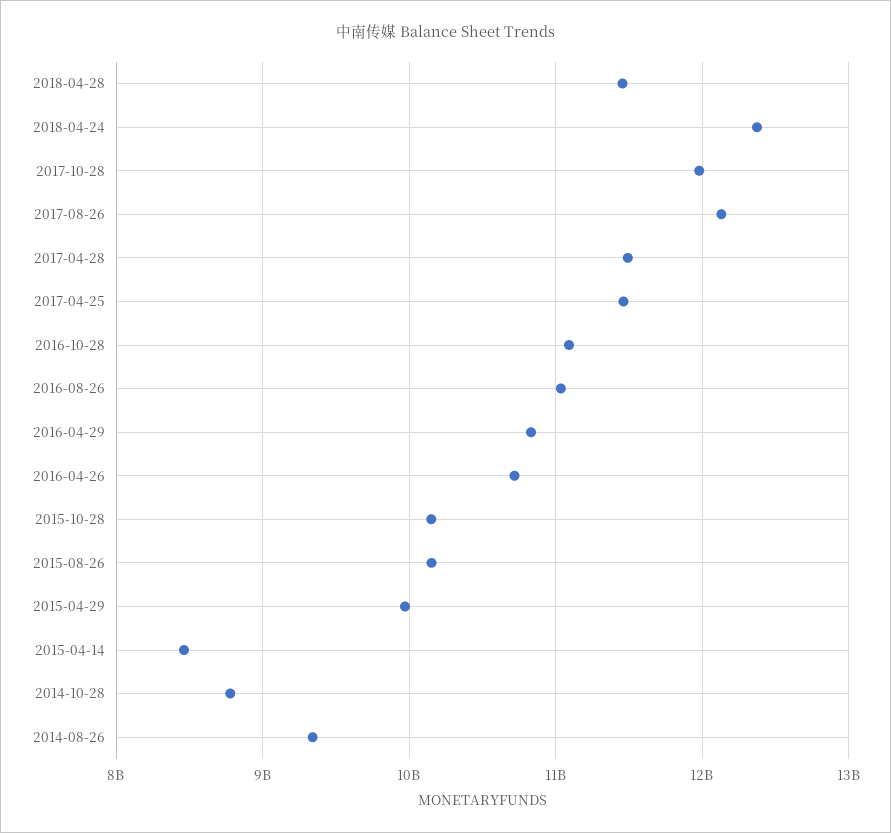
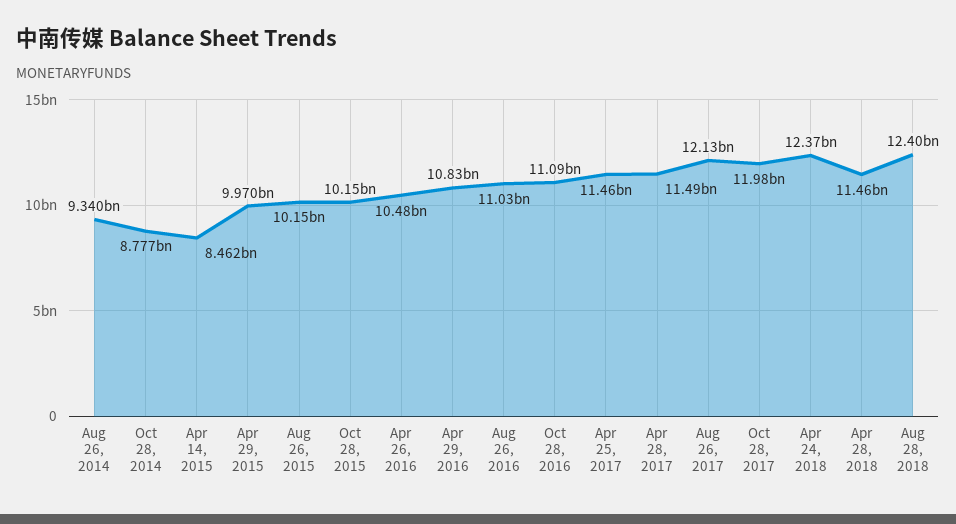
2016-04-26: 10700000000 -> 10480000000
Aug 28, 2018: none -> 12400000000

